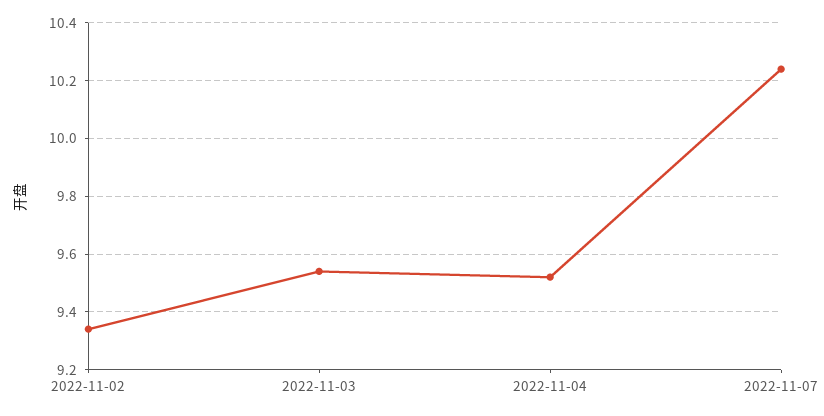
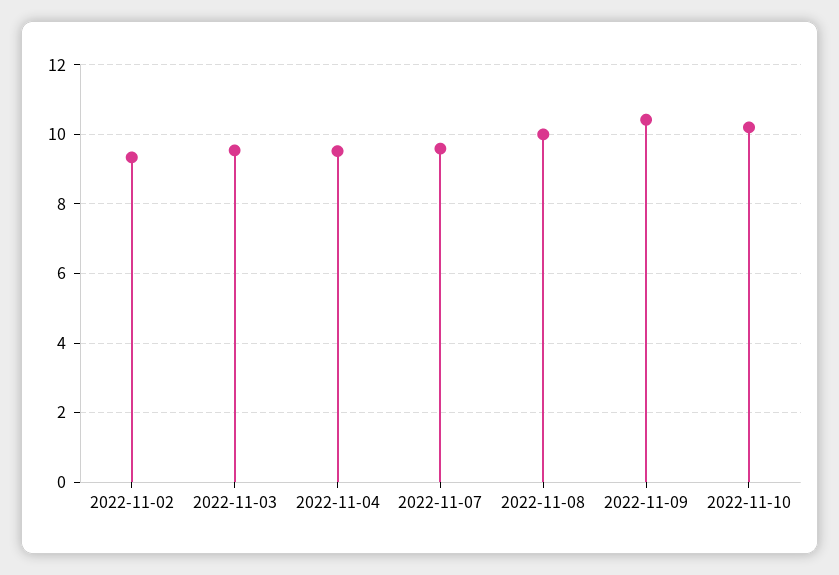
2022-11-07: 10.25 -> 9.6
2022-11-08: none -> 10
2022-11-09: none -> 10.4
2022-11-10: none -> 10.2

